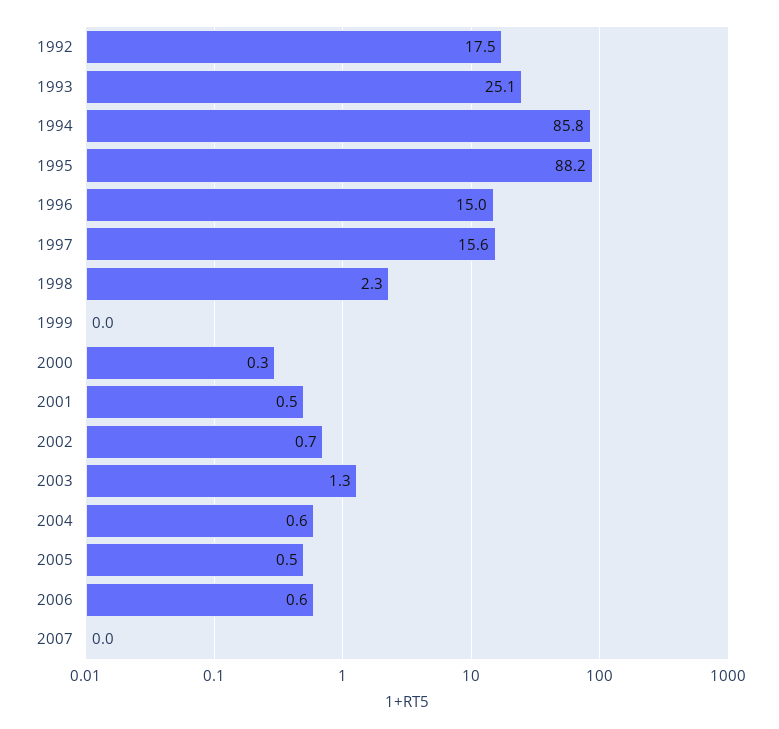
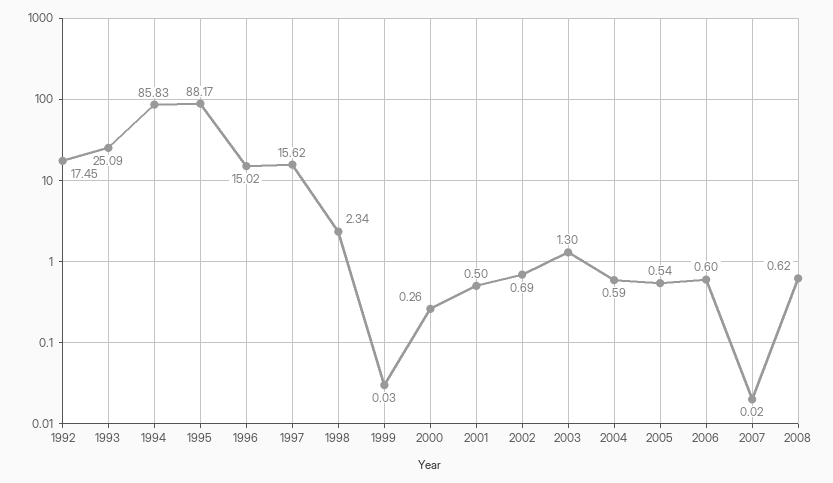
2008: none -> 0.62

